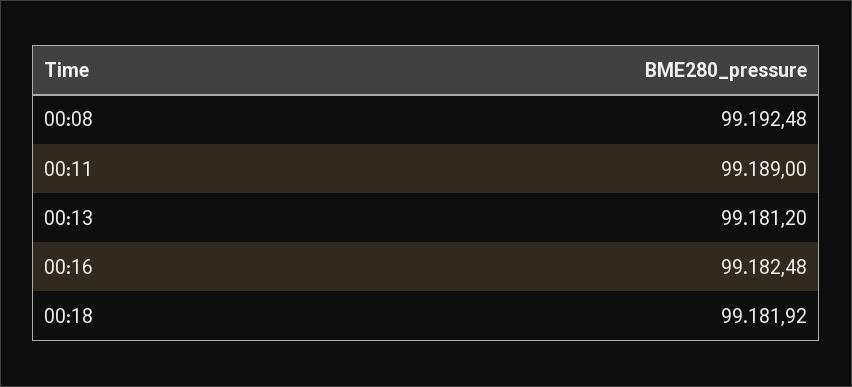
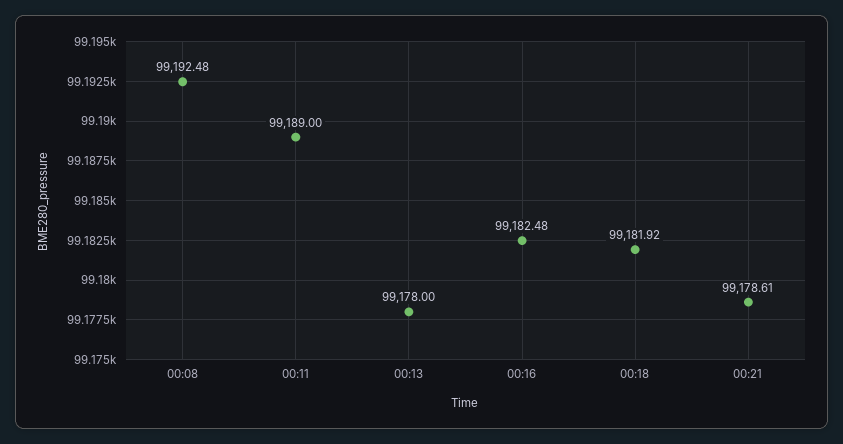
00:13: 99181.2 -> 99178
00:21: none -> 99178.61

